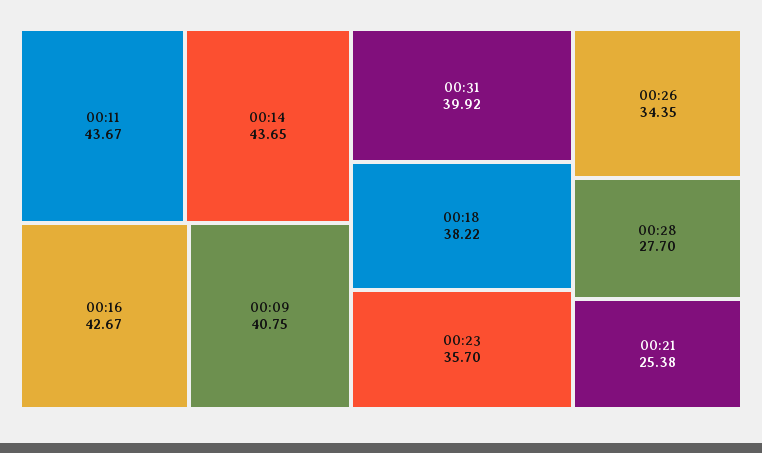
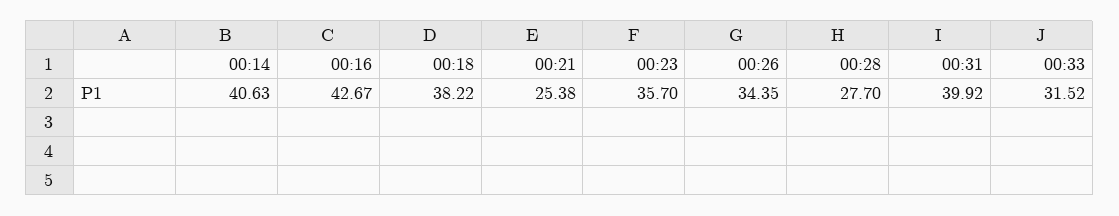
00:11: 43.67 -> none
00:14: 43.65 -> 40.63
00:09: 40.75 -> none
00:33: none -> 31.52

